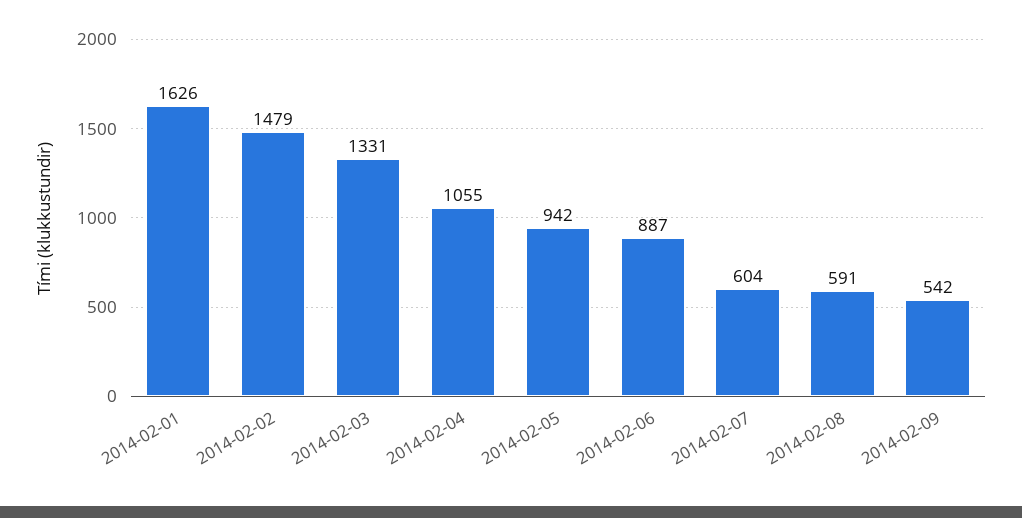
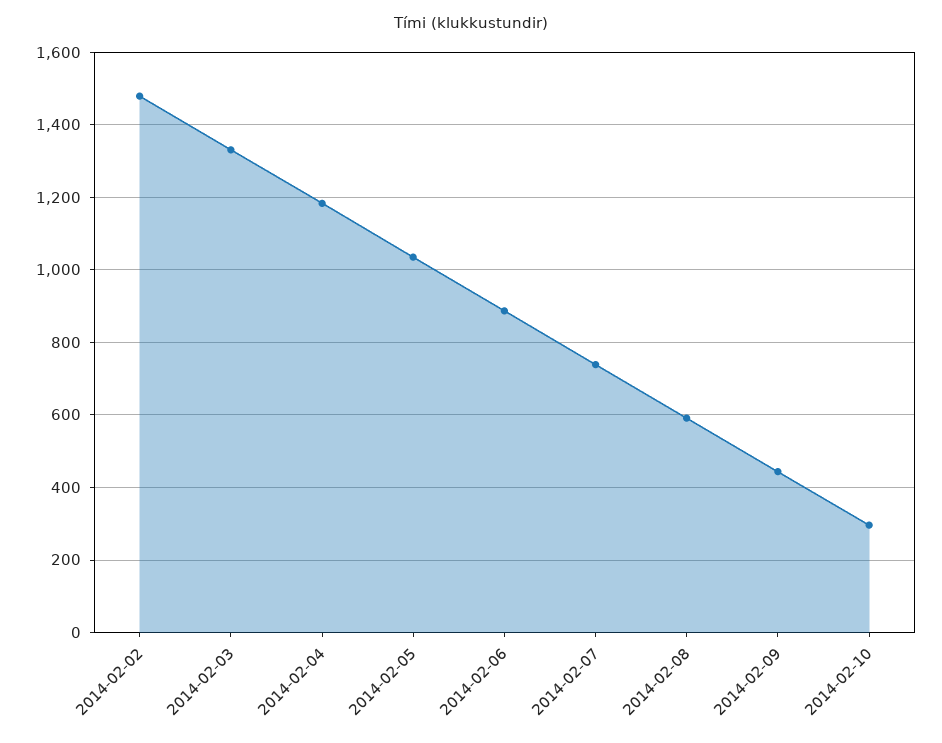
2014-02-01: 1626 -> none
2014-02-04: 1055 -> 1180
2014-02-05: 942 -> 1040
2014-02-07: 604 -> 740
2014-02-09: 542 -> 440
2014-02-10: none -> 300

